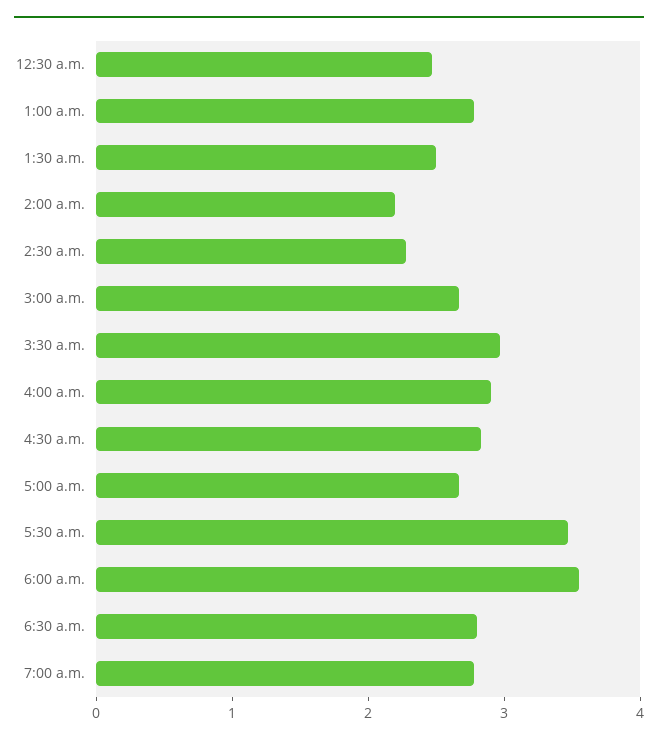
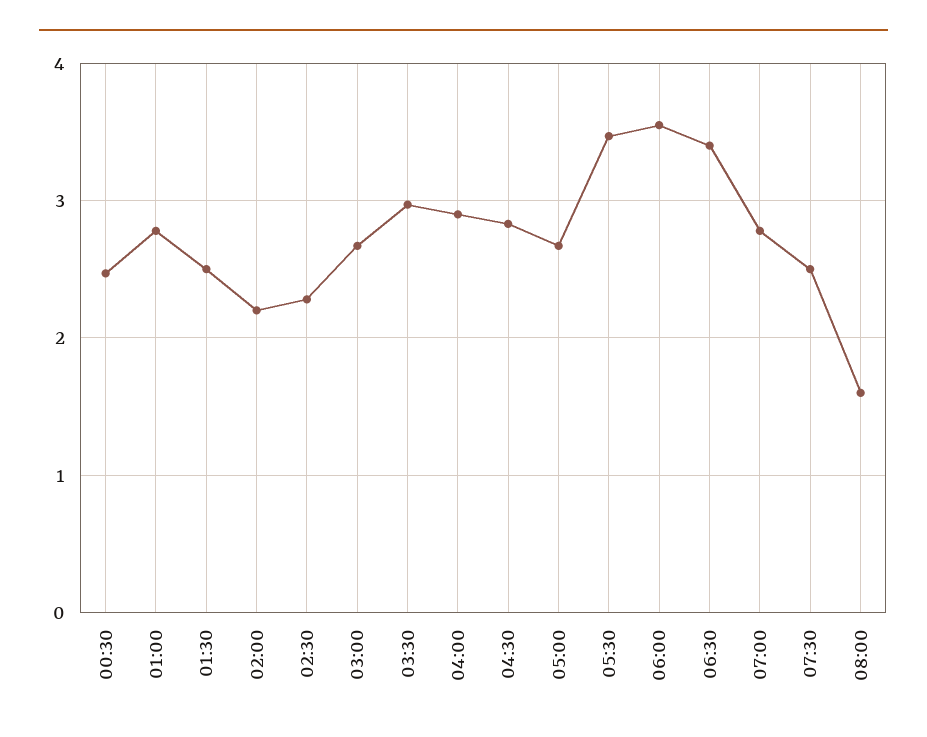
6:30 a.m.: 2.8 -> 3.4
07:30: none -> 2.5
08:00: none -> 1.6

